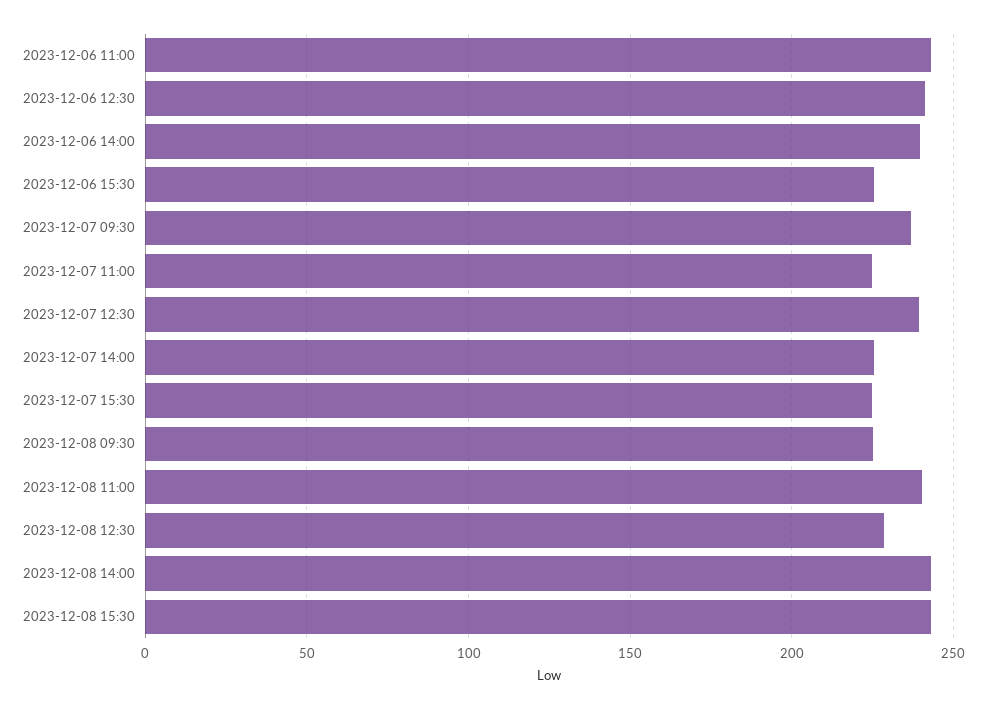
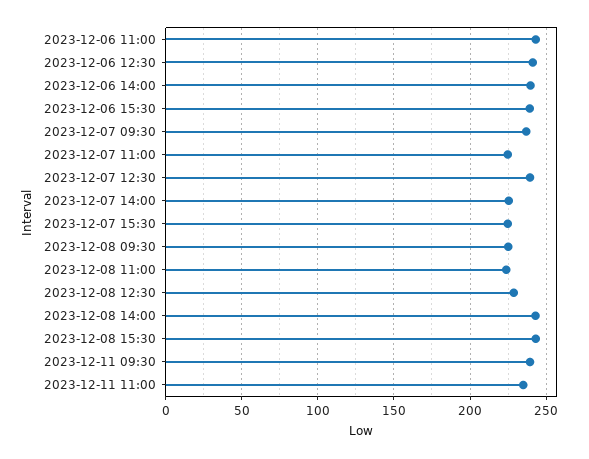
2023-12-06 15:30: 225 -> 240
2023-12-08 11:00: 240 -> 225
2023-12-11 09:30: none -> 240
2023-12-11 11:00: none -> 235

